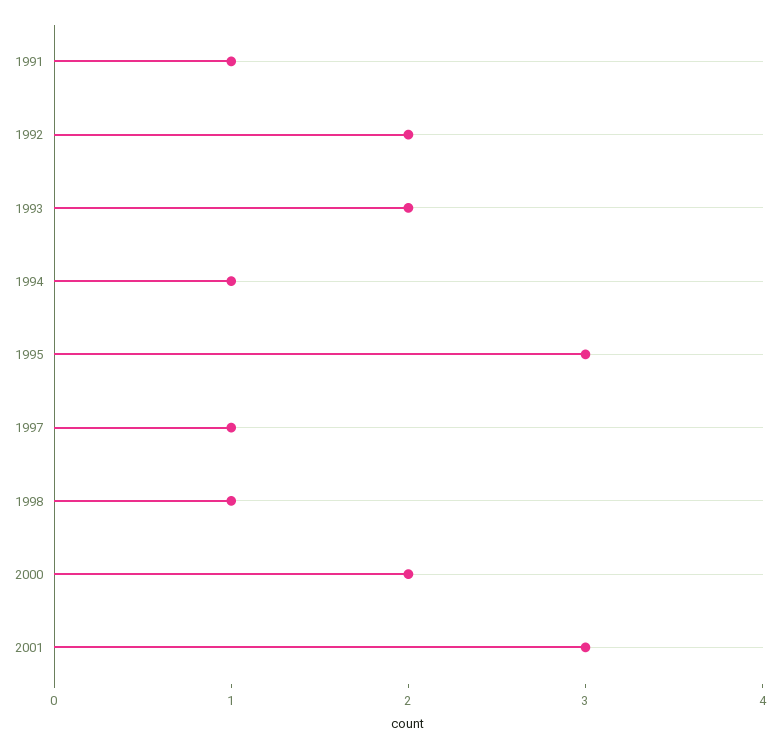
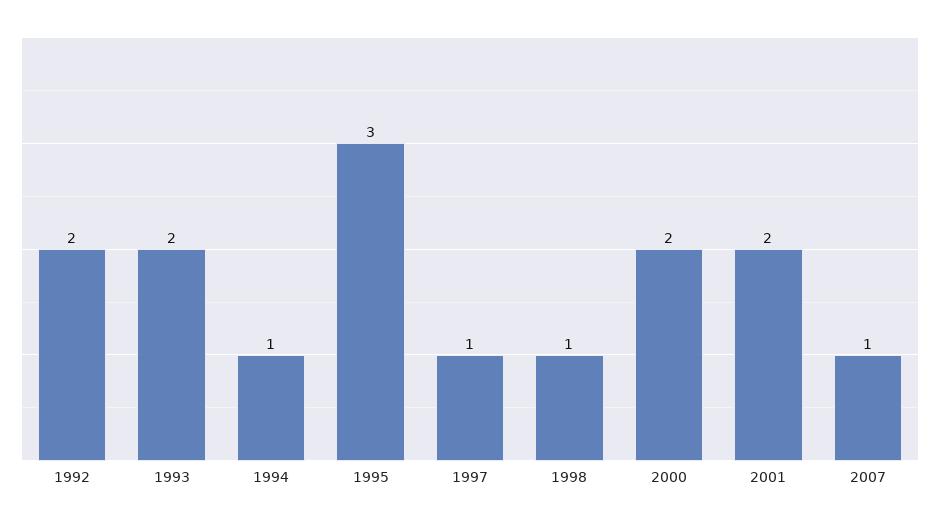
1991: 1 -> none
2001: 3 -> 2
2007: none -> 1

